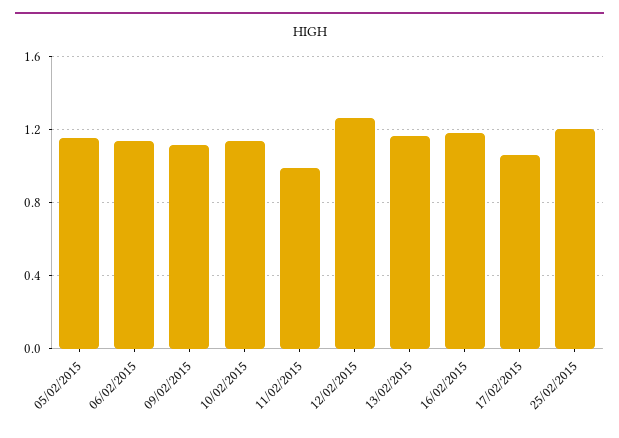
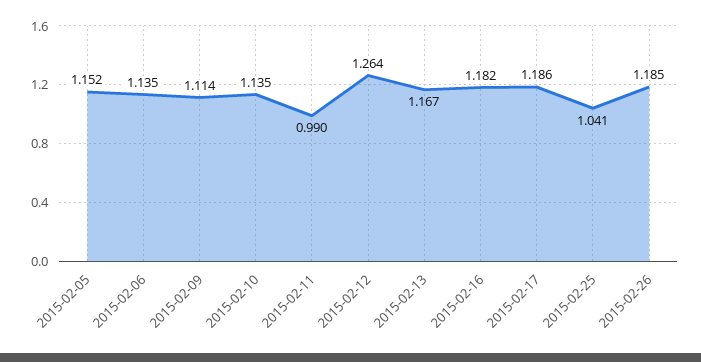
17/02/2015: 1.05 -> 1.186
25/02/2015: 1.2 -> 1.041
2015-02-26: none -> 1.185

